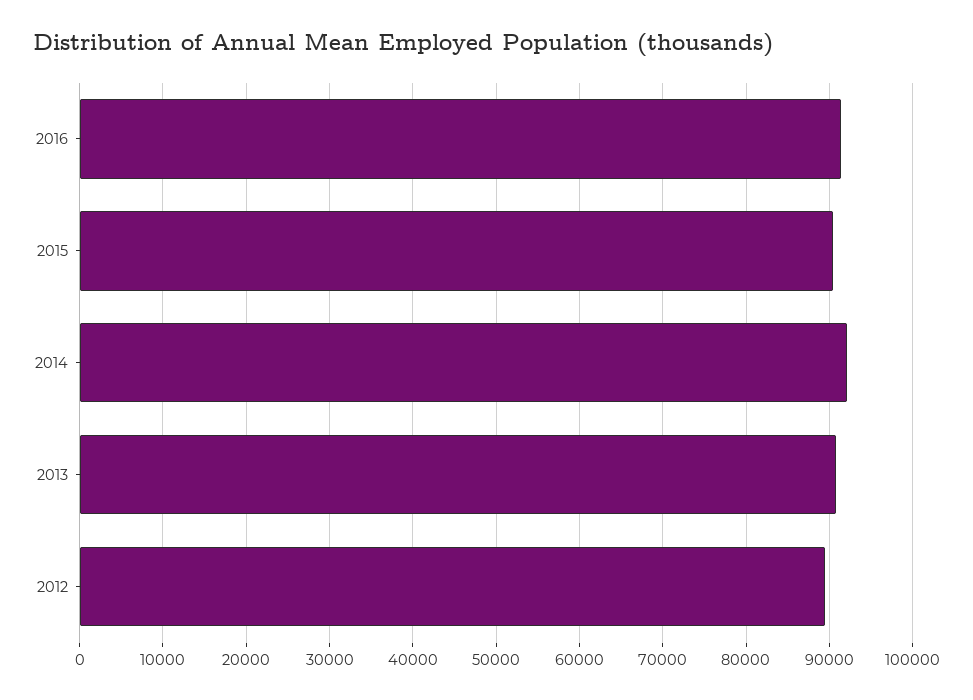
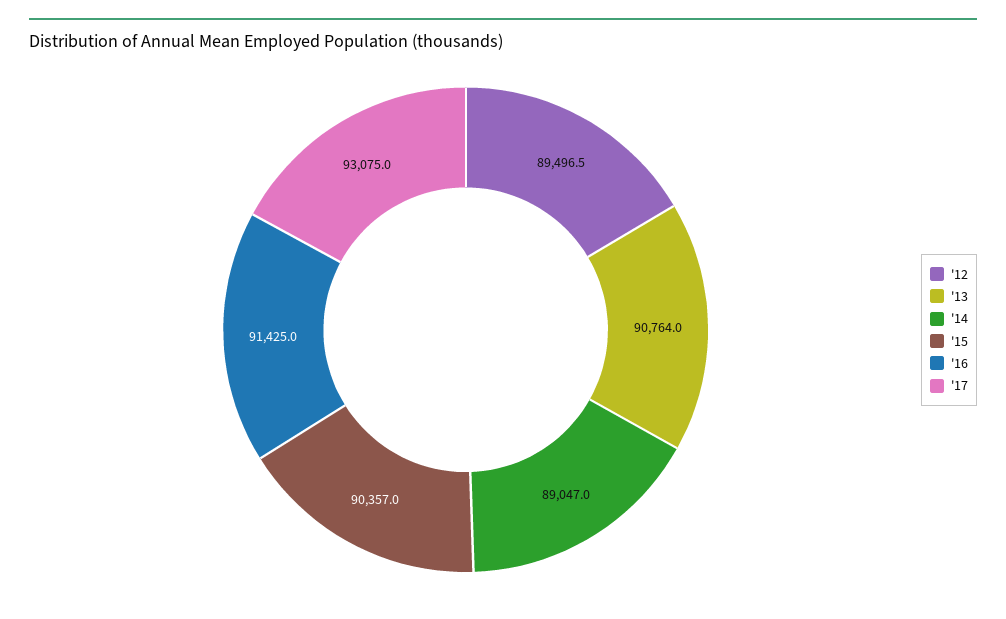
2014: 92000 -> 89047
'17: none -> 93075

